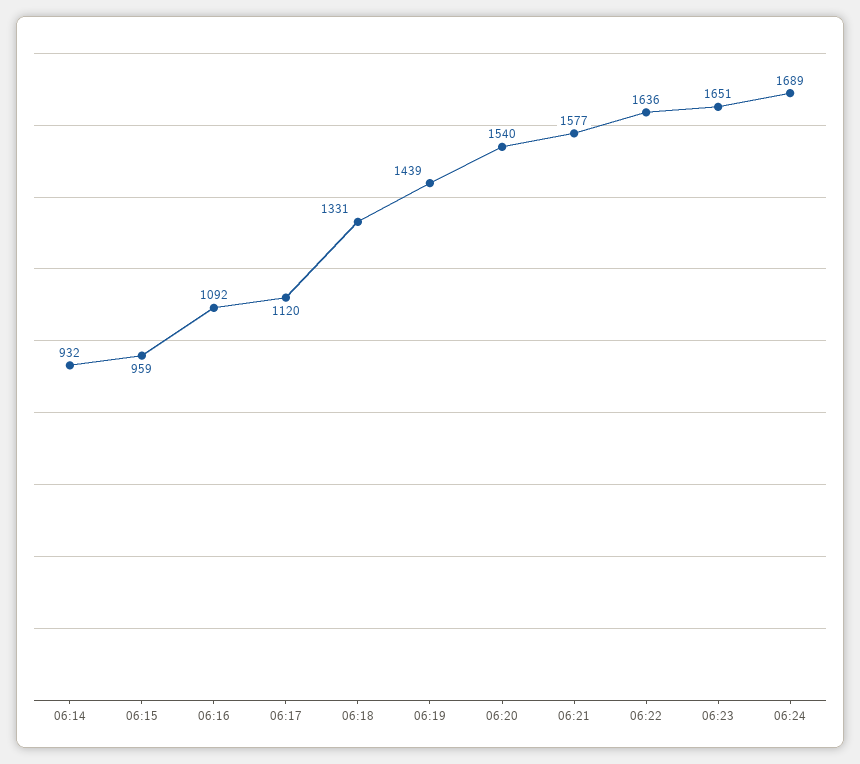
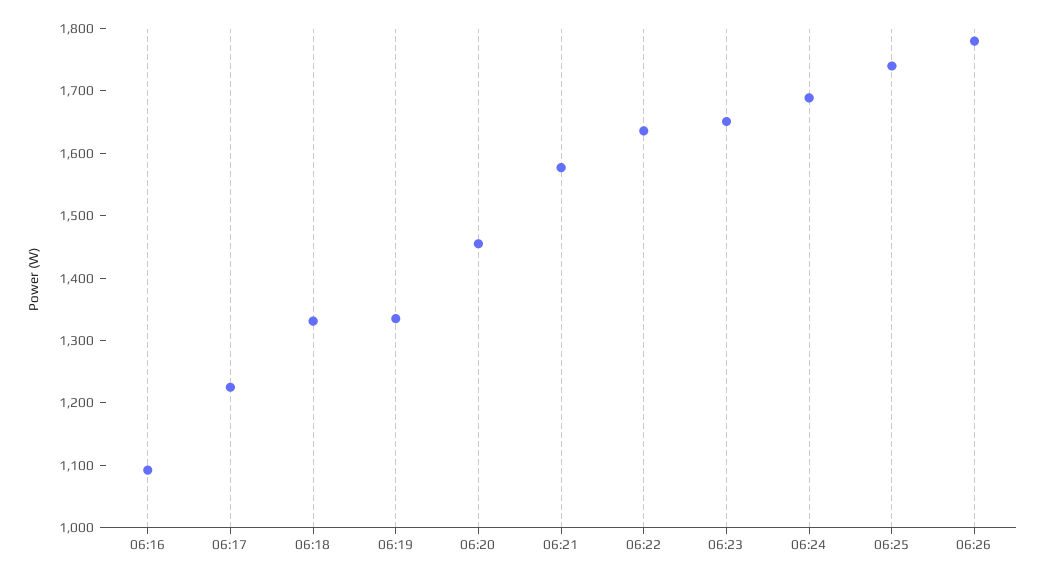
06:14: 932 -> none
06:15: 959 -> none
06:17: 1120 -> 1220
06:19: 1439 -> 1340
06:20: 1540 -> 1460
06:25: none -> 1740
06:26: none -> 1780

